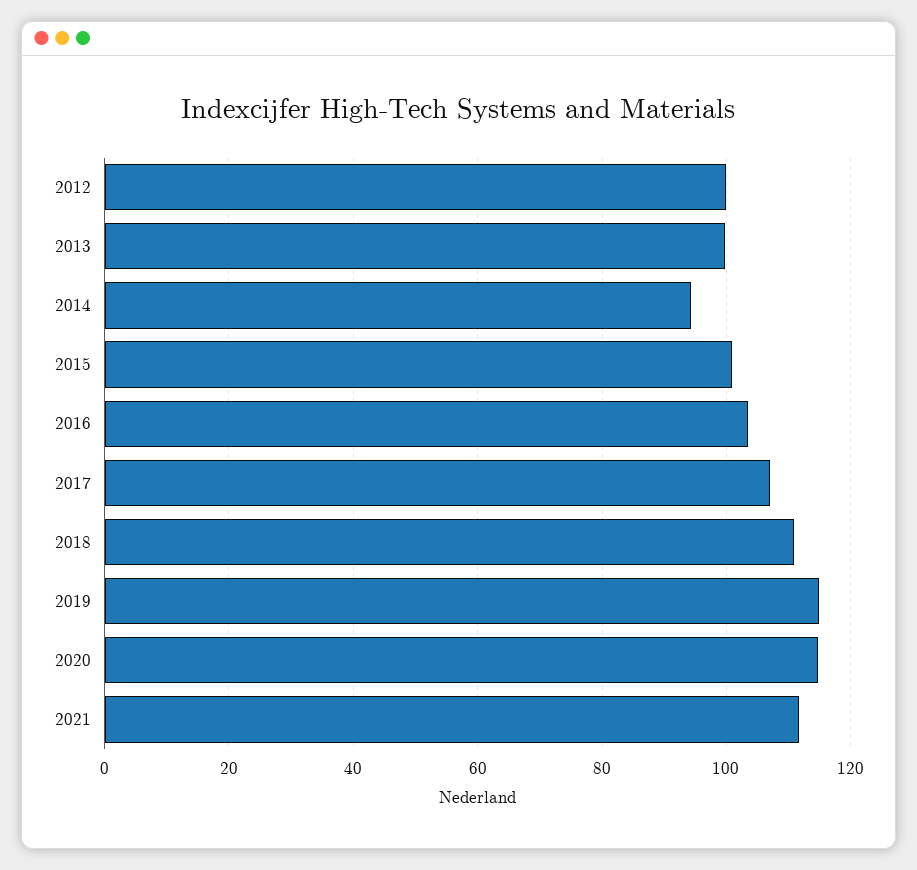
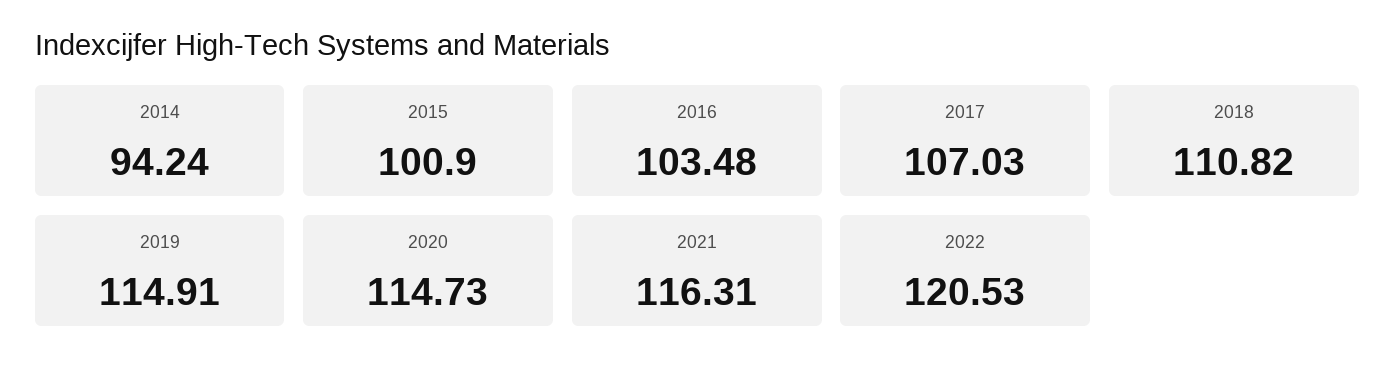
2012: 100 -> none
2013: 100 -> none
2021: 112 -> 116.31
2022: none -> 120.53

